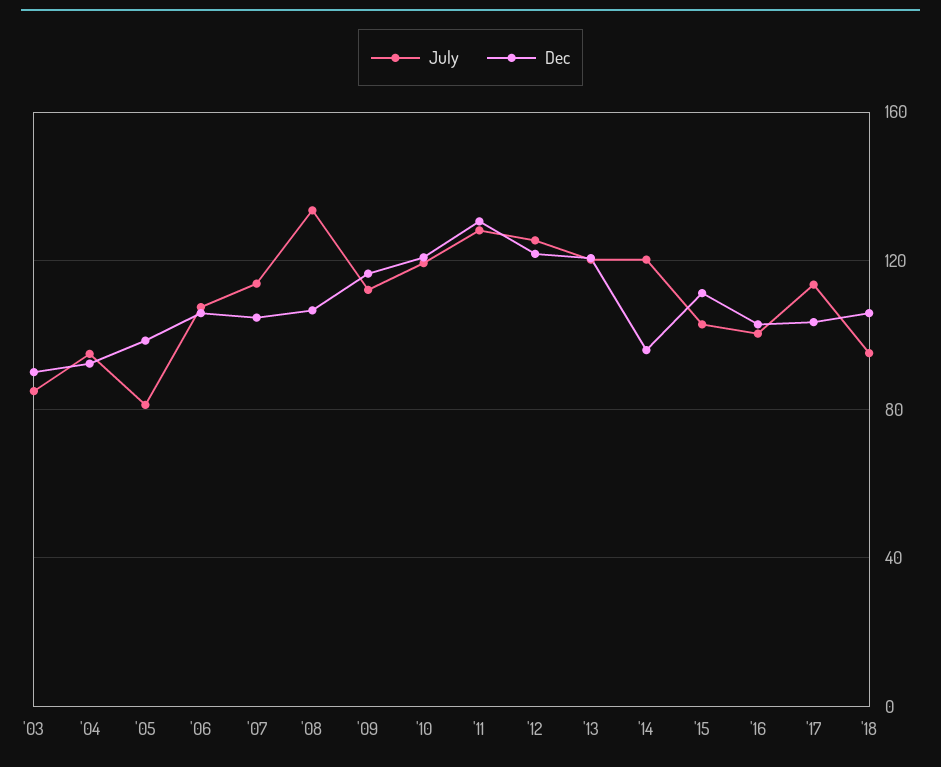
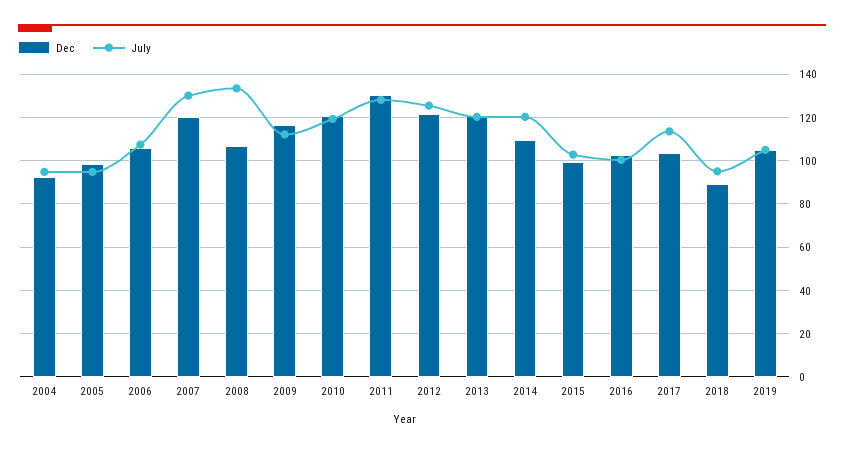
July, '03: 85 -> none
Dec, '03: 90 -> none
July, '05: 80 -> 95
July, '07: 115 -> 130
Dec, '07: 105 -> 120
Dec, '14: 95 -> 110
Dec, '15: 110 -> 100
Dec, '18: 105 -> 90
Dec, 2019: none -> 105
July, 2019: none -> 105

